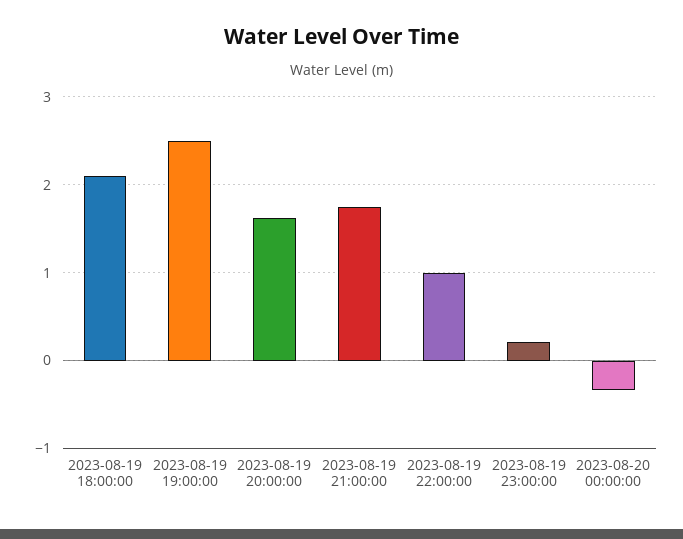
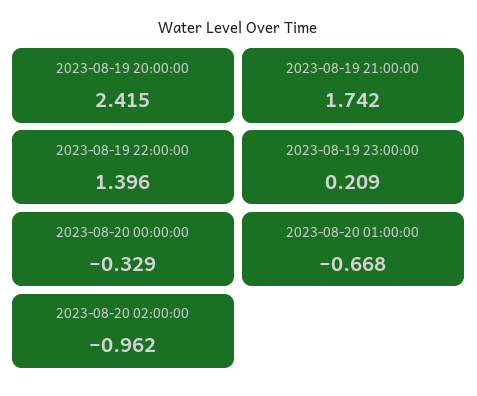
2023-08-19 18:00:00: 2.1 -> none
2023-08-19 19:00:00: 2.5 -> none
2023-08-19 20:00:00: 1.6 -> 2.415
2023-08-19 22:00:00: 1 -> 1.396
2023-08-20 01:00:00: none -> -0.668
2023-08-20 02:00:00: none -> -0.962

